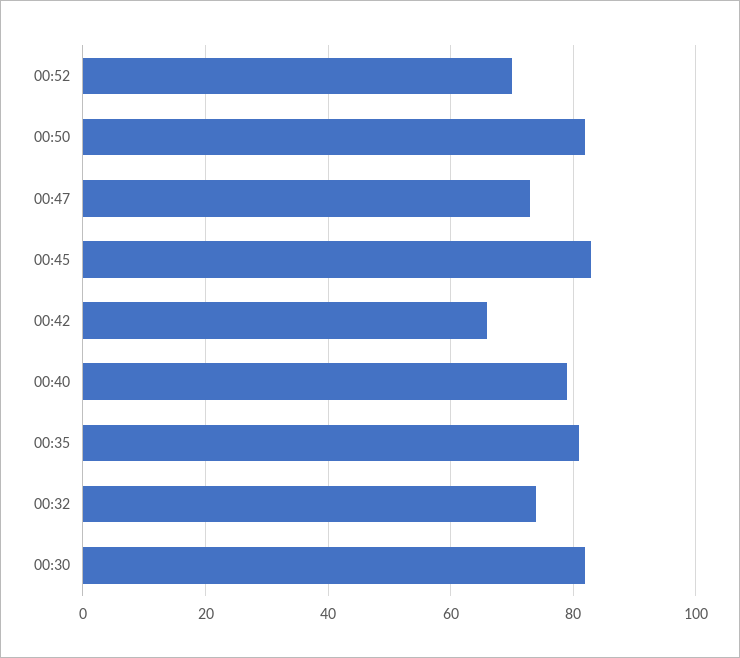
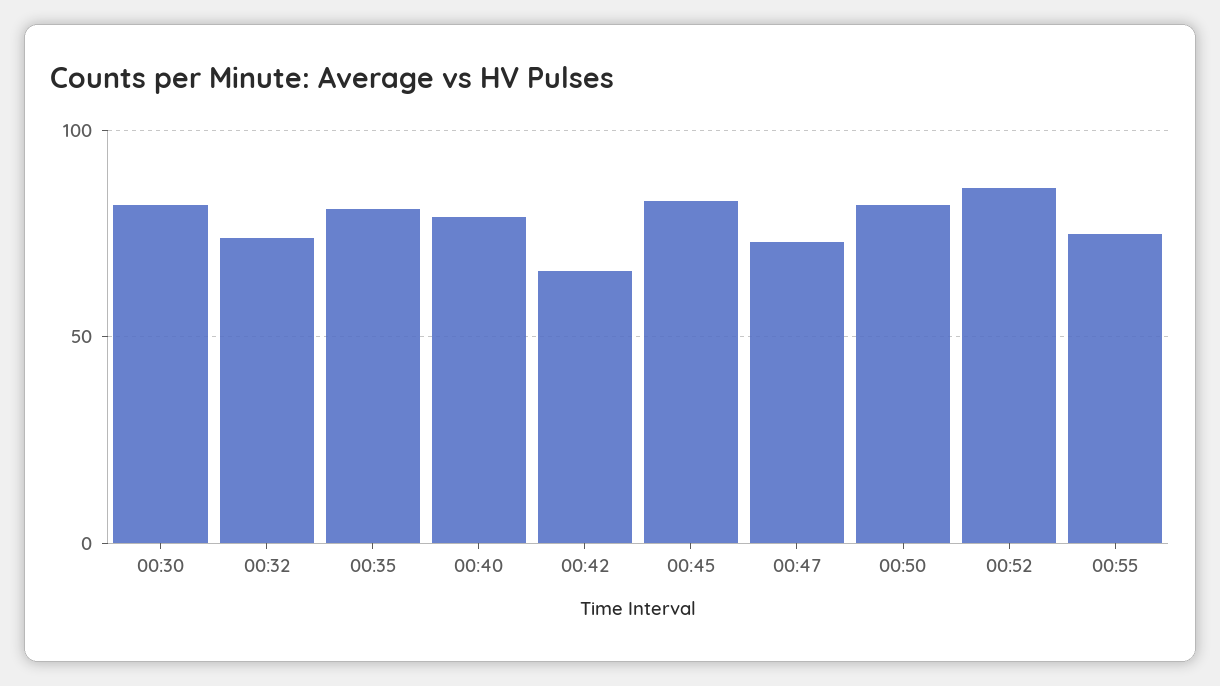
00:52: 70 -> 85
00:55: none -> 75

